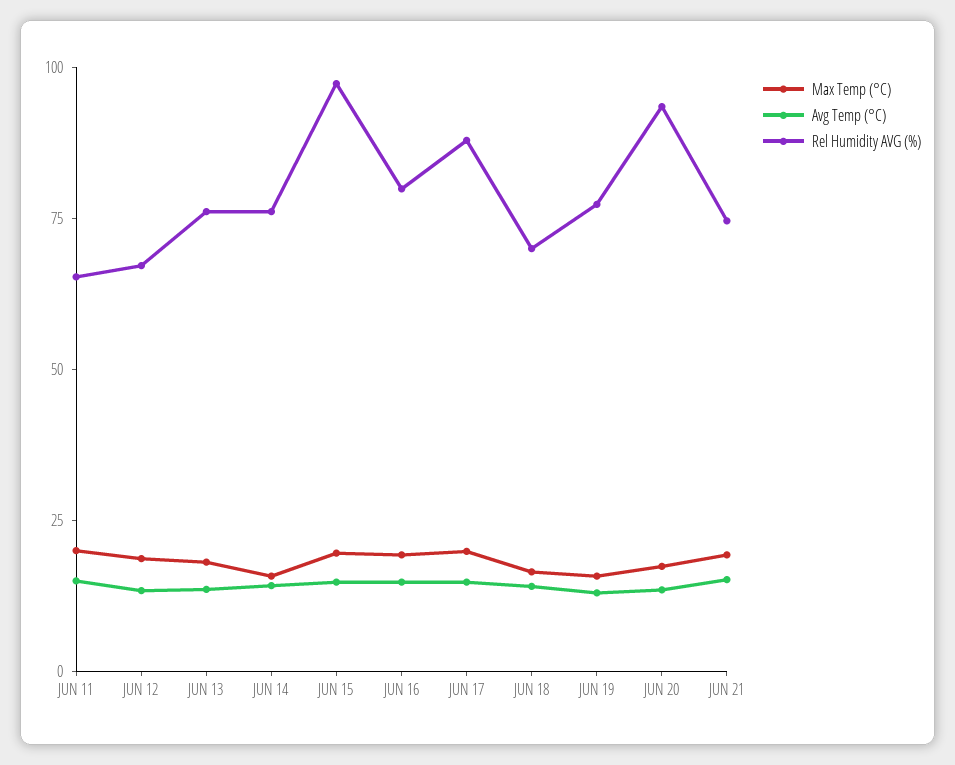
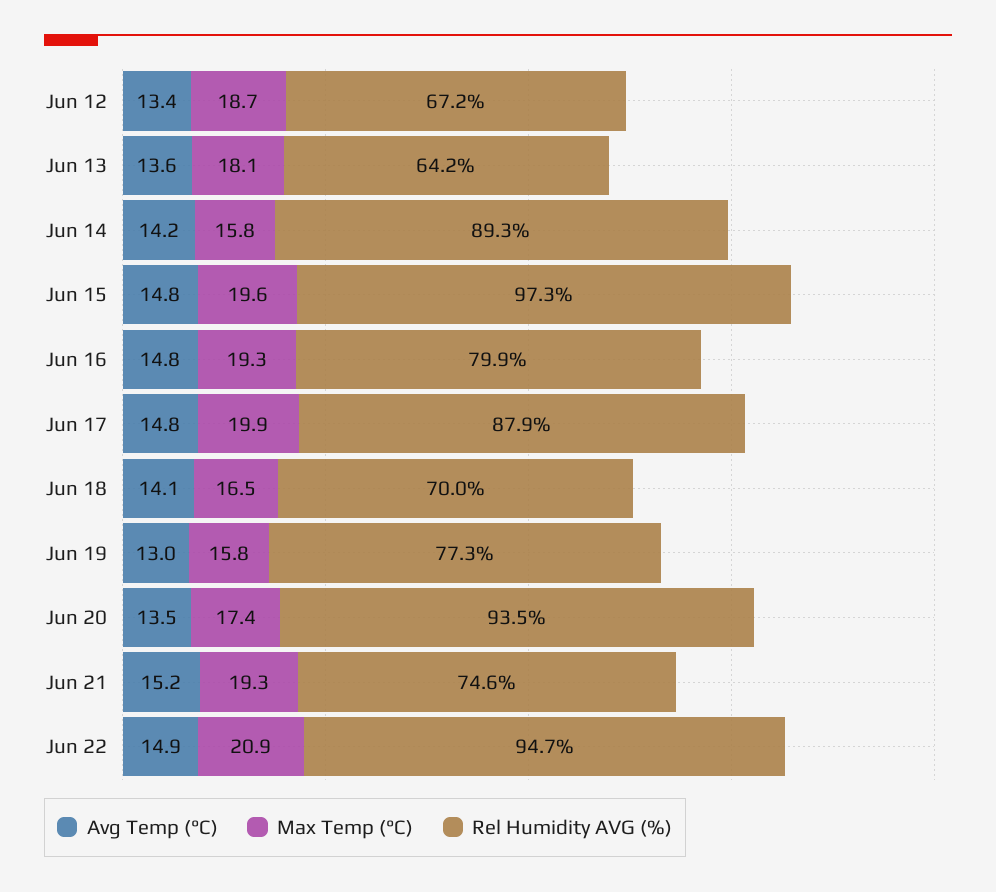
Max Temp (°C), JUN 11: 20 -> none
Avg Temp (°C), JUN 11: 15 -> none
Rel Humidity AVG (%), JUN 11: 65 -> none
Rel Humidity AVG (%), JUN 13: 75 -> 64.2
Rel Humidity AVG (%), JUN 14: 75 -> 89.3
Avg Temp (°C), Jun 22: none -> 14.9
Max Temp (°C), Jun 22: none -> 20.9
Rel Humidity AVG (%), Jun 22: none -> 94.7

